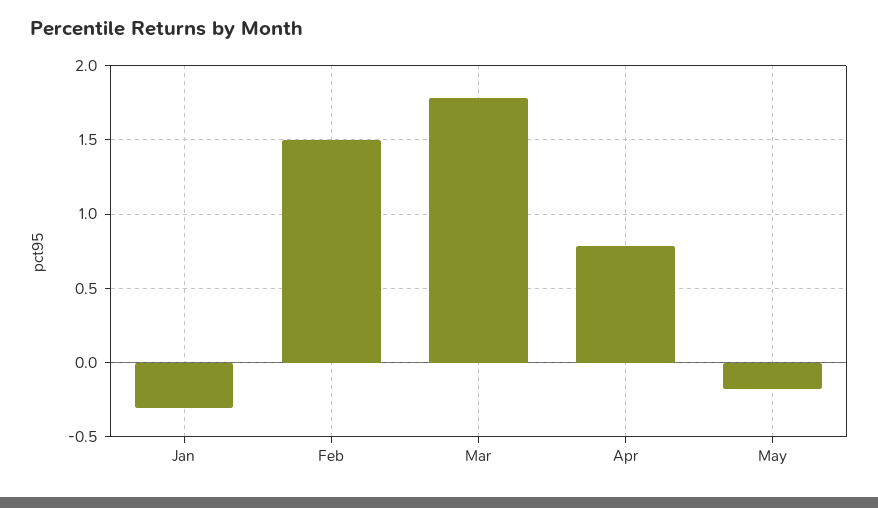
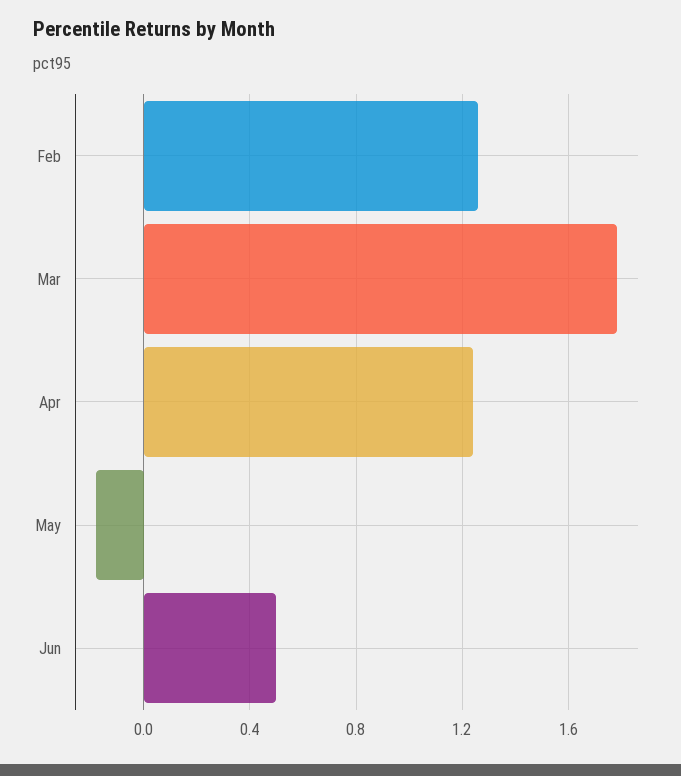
Jan: -0.3 -> none
Feb: 1.5 -> 1.25
Apr: 0.8 -> 1.25
Jun: none -> 0.5

